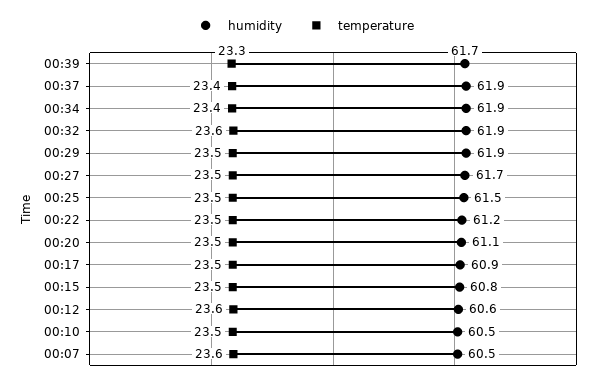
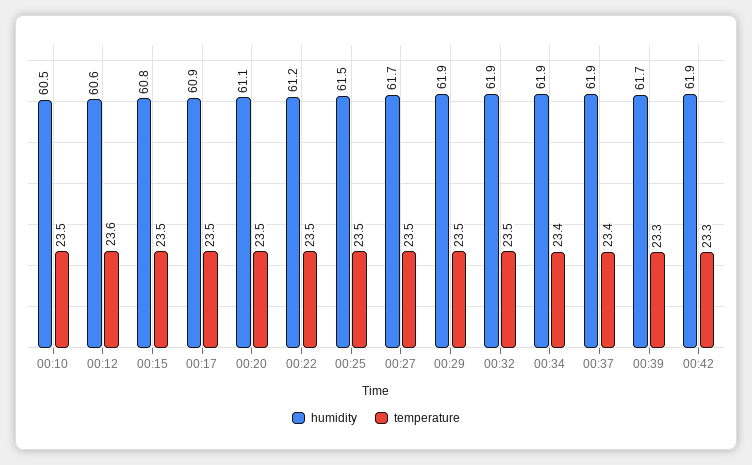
temperature, 00:32: 23.6 -> 23.5
humidity, 00:07: 60.5 -> none
temperature, 00:07: 23.6 -> none
humidity, 00:42: none -> 61.9
temperature, 00:42: none -> 23.3

